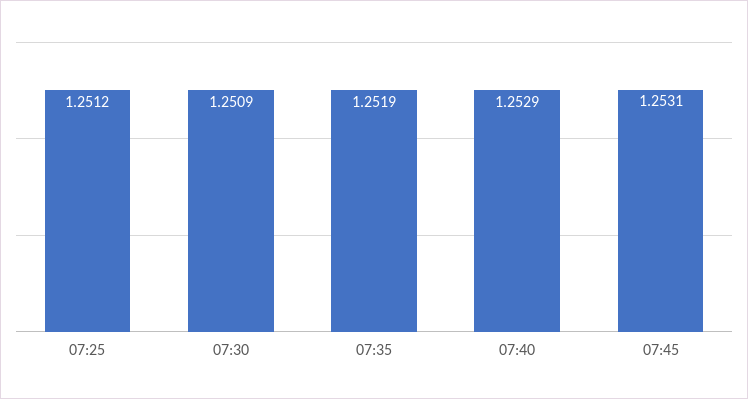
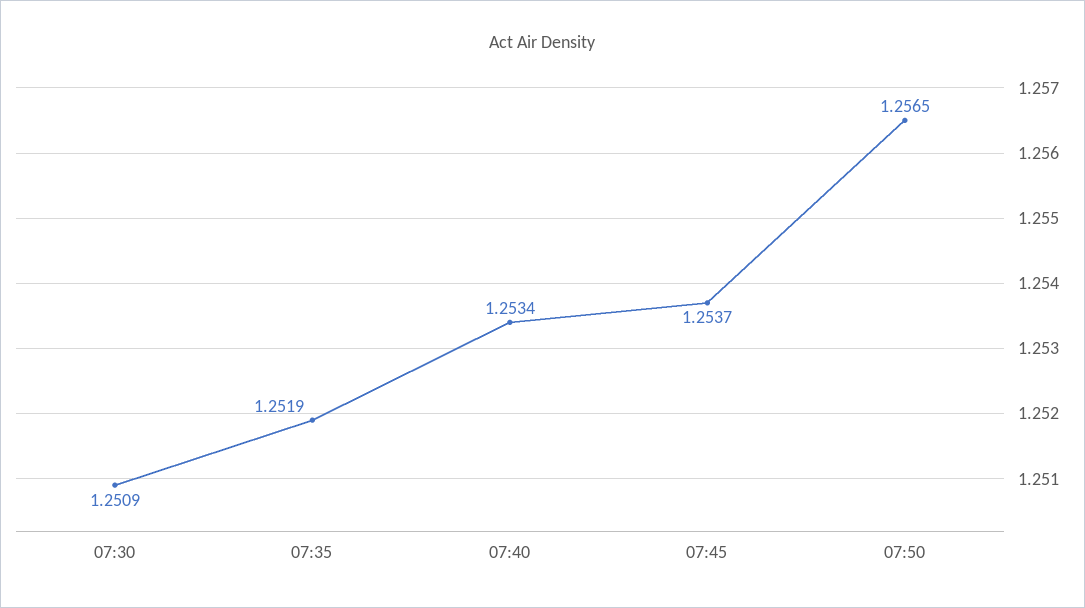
07:25: 1.2512 -> none
07:40: 1.2529 -> 1.2534
07:45: 1.2531 -> 1.2537
07:50: none -> 1.2565

